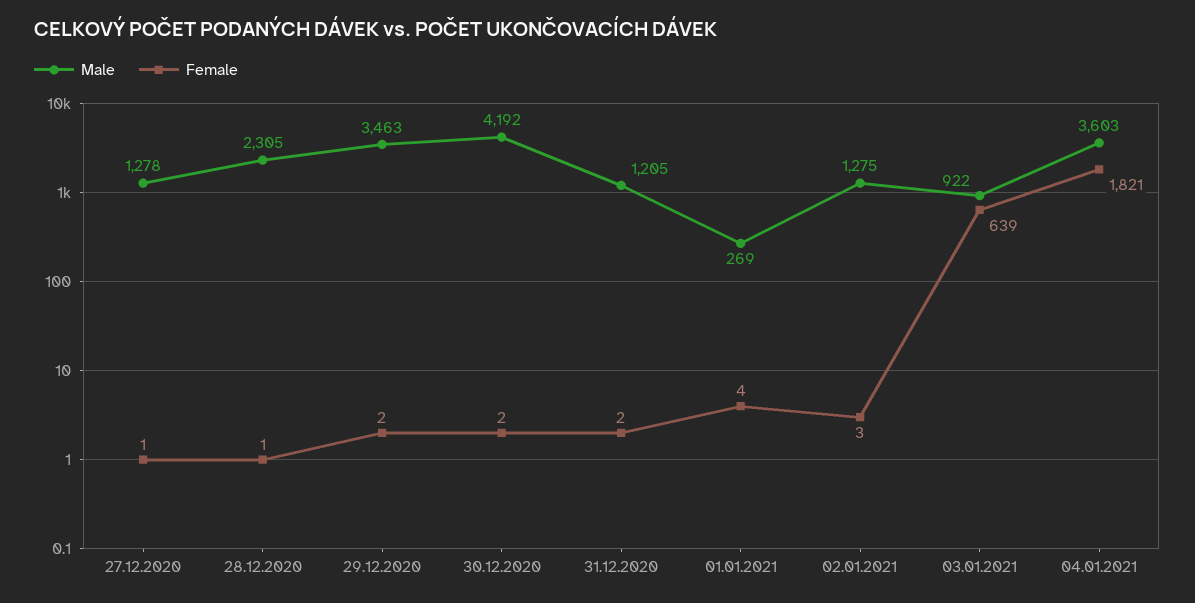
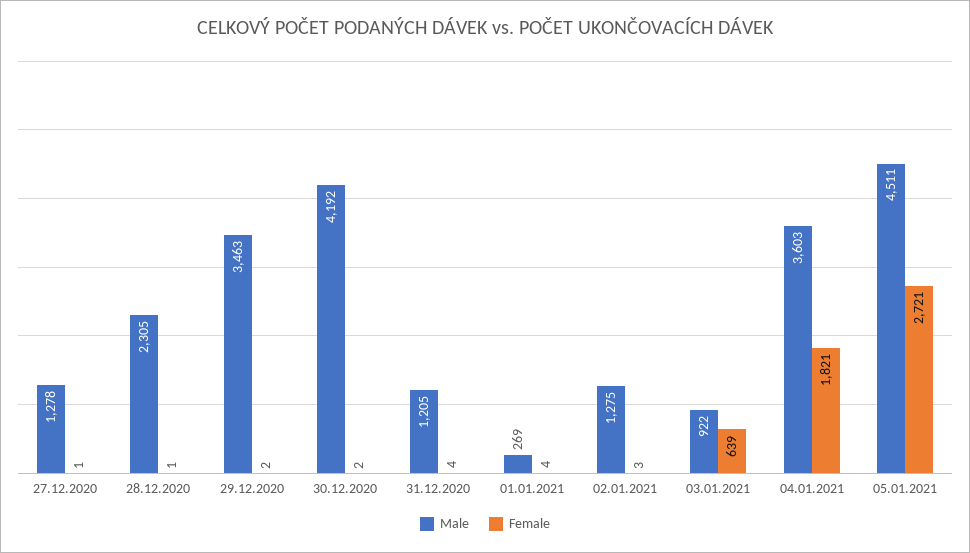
Female, 31.12.2020: 2 -> 4
Male, 05.01.2021: none -> 4511
Female, 05.01.2021: none -> 2721

